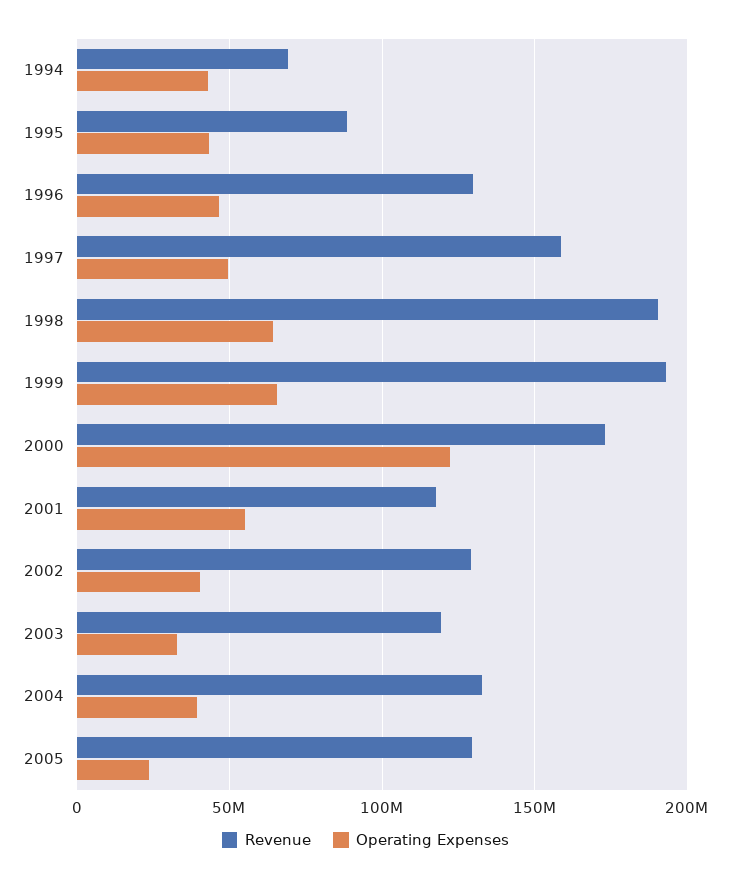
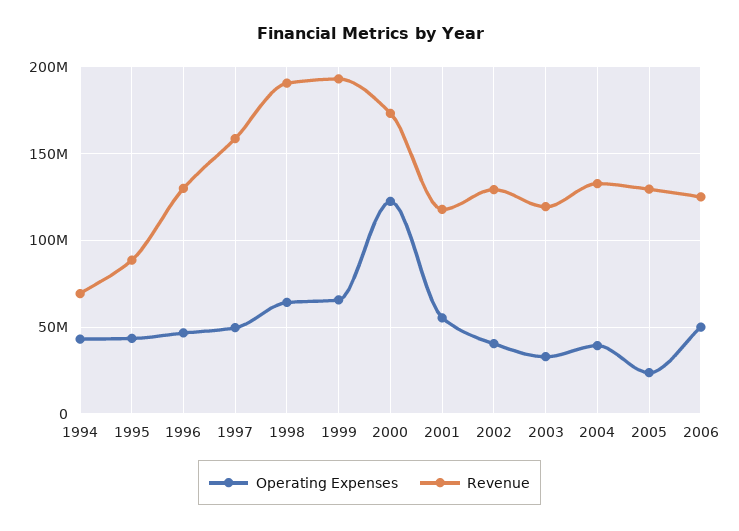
Operating Expenses, 2006: none -> 50000000
Revenue, 2006: none -> 125000000

